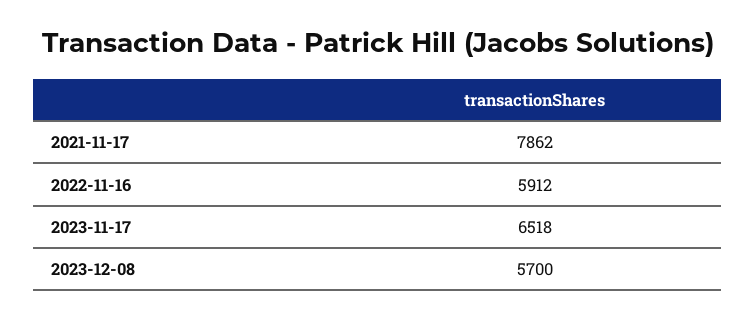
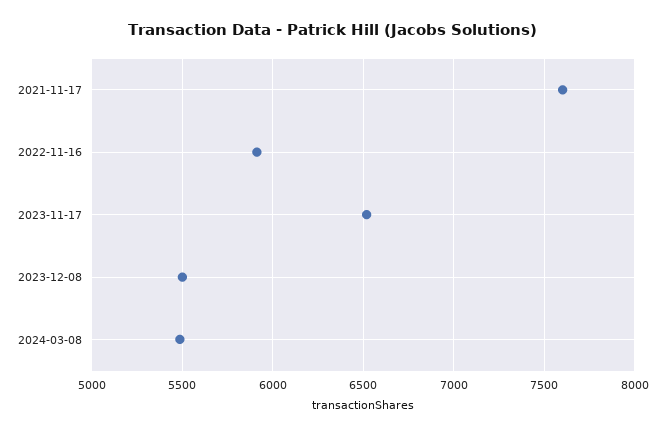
2021-11-17: 7862 -> 7600
2023-12-08: 5700 -> 5500
2024-03-08: none -> 5500

